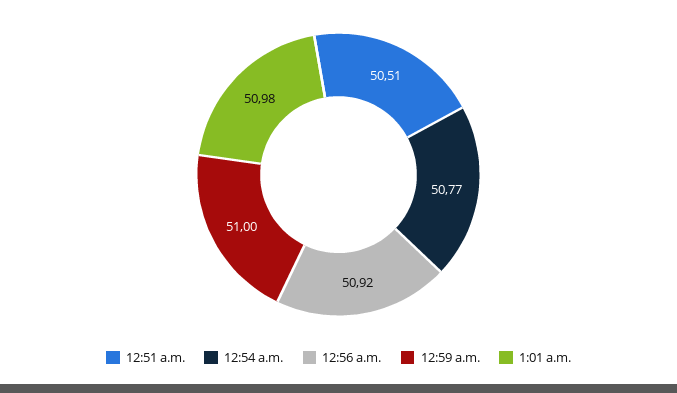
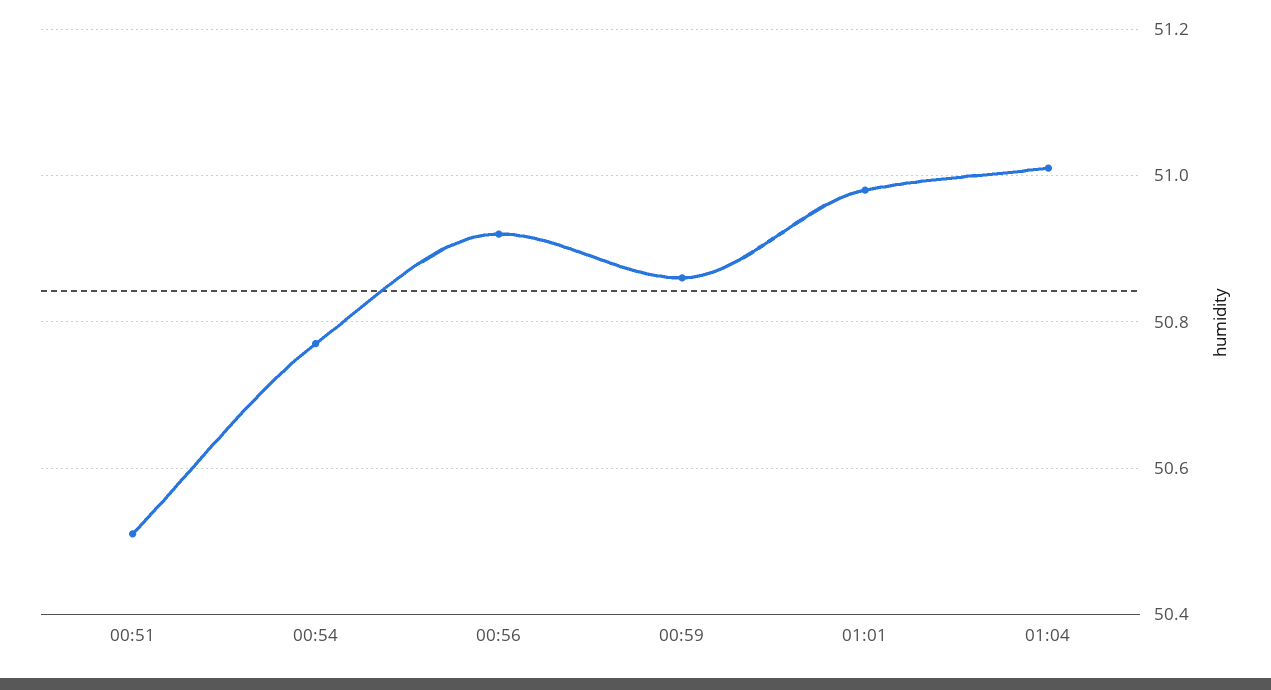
12:59 a.m.: 51 -> 50.85
01:04: none -> 51

